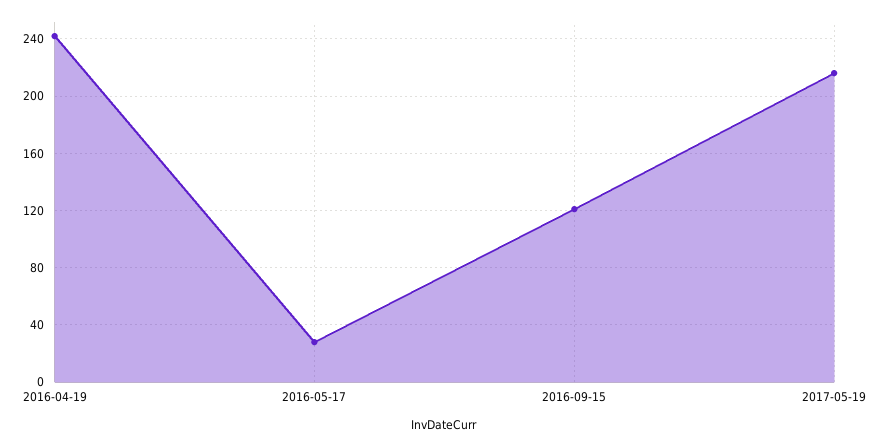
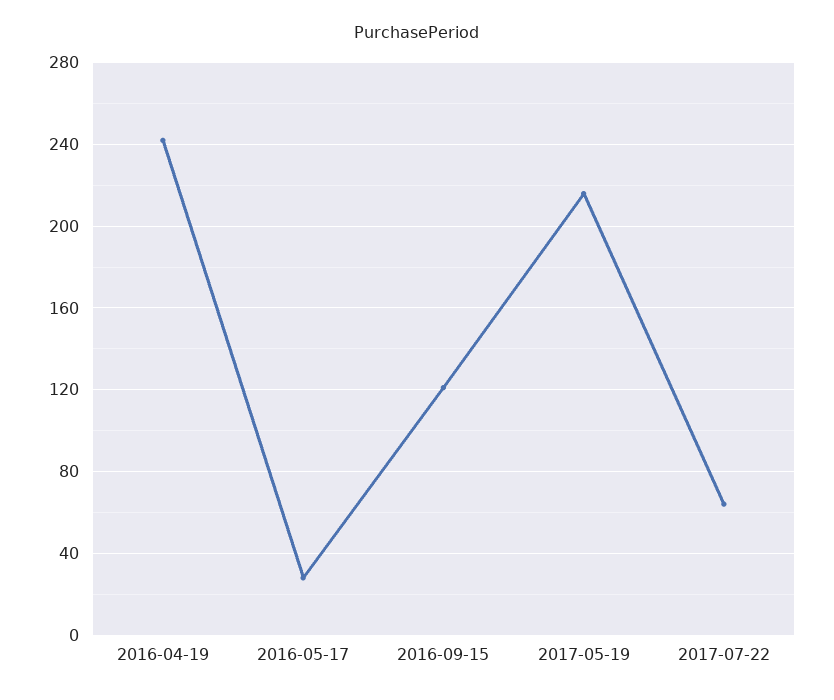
2017-07-22: none -> 65

